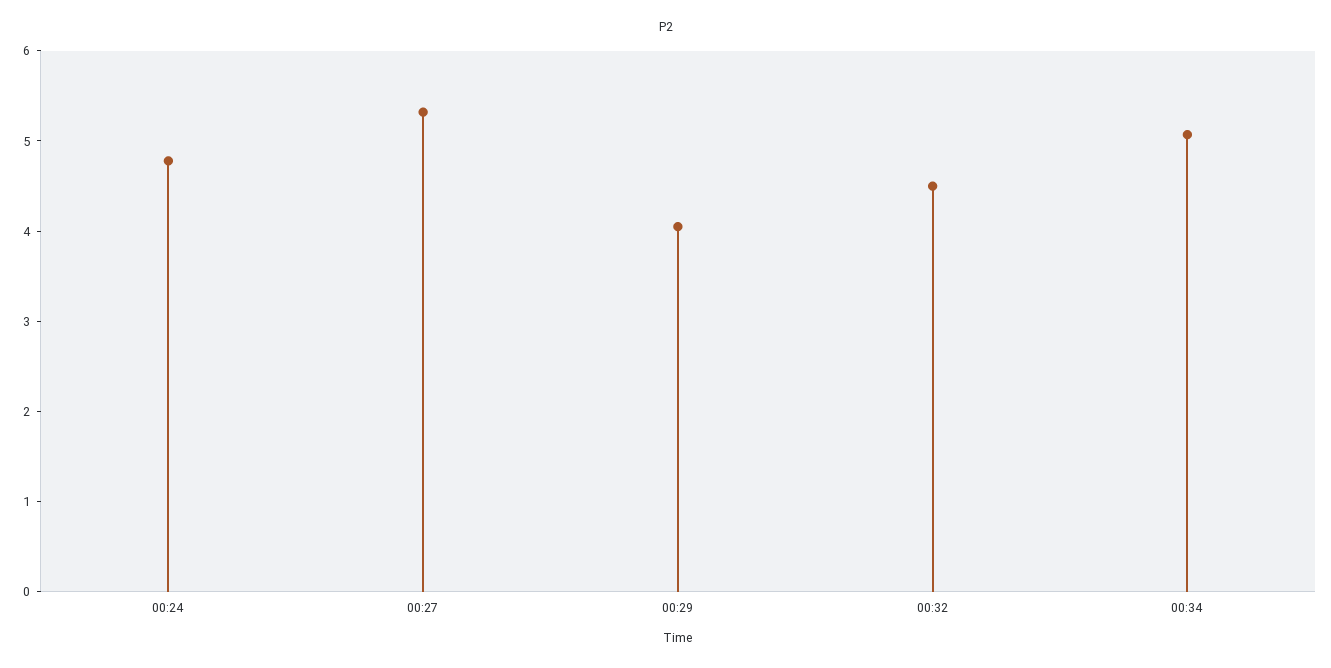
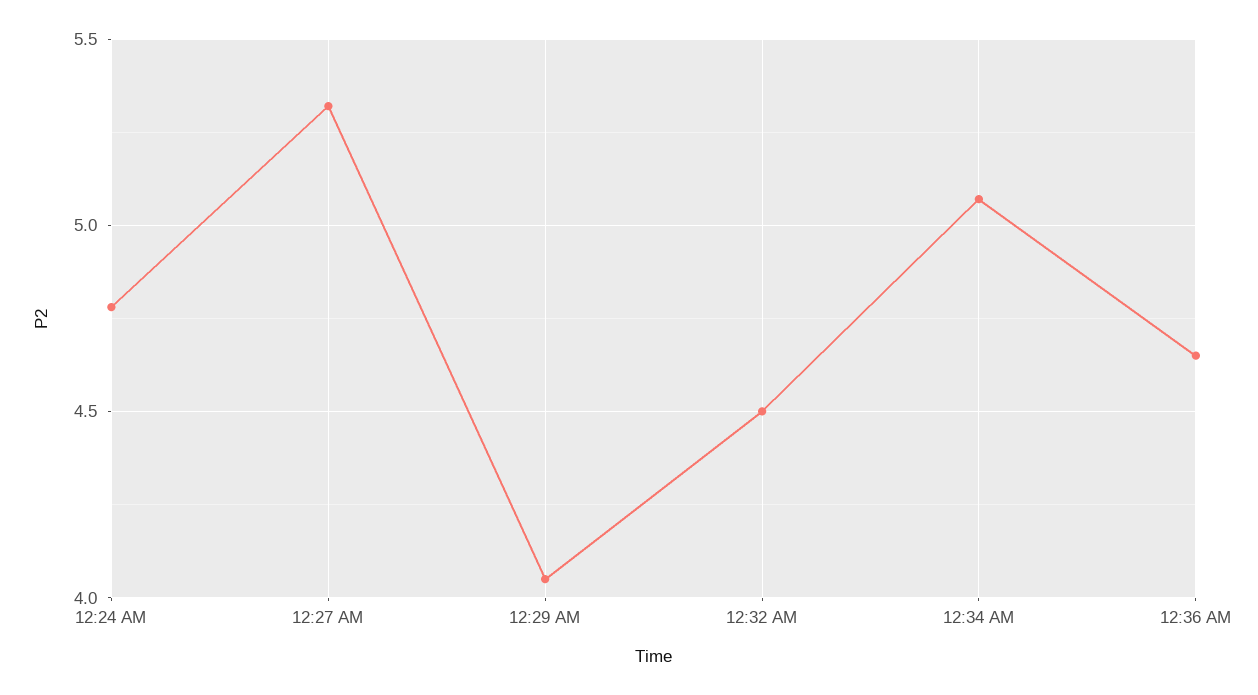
12:36 AM: none -> 4.65

